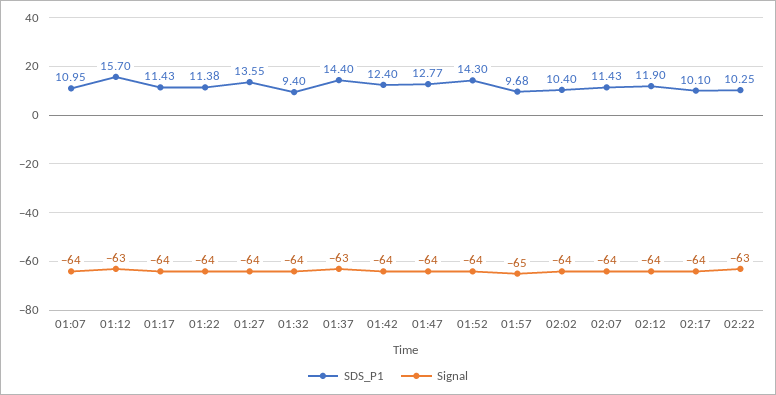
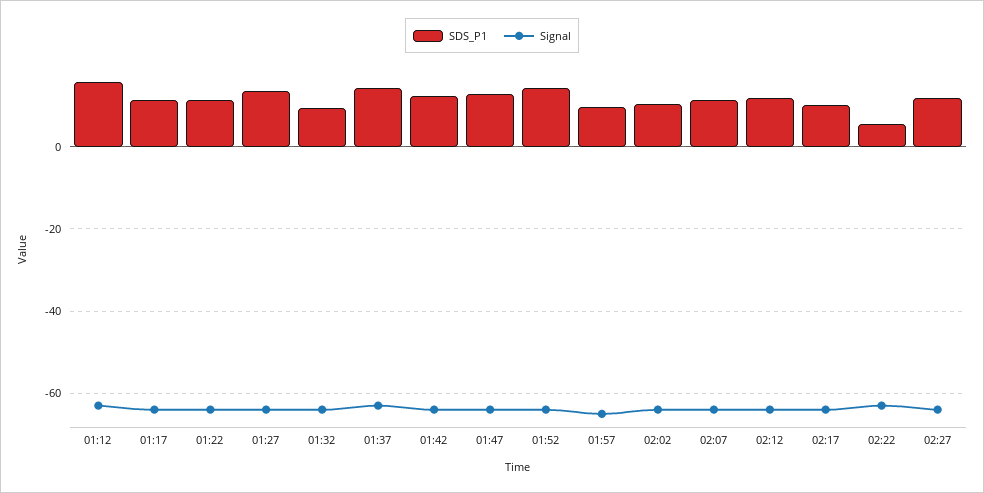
SDS_P1, 01:07: 10.95 -> none
Signal, 01:07: -64 -> none
SDS_P1, 02:22: 10.25 -> 6
SDS_P1, 02:27: none -> 12
Signal, 02:27: none -> -64

